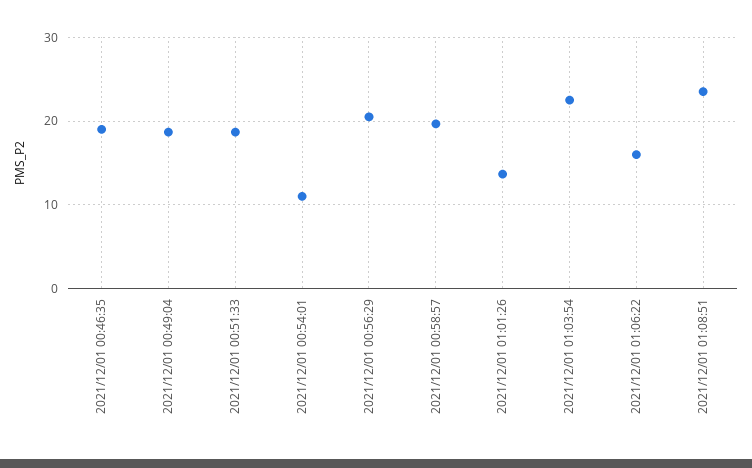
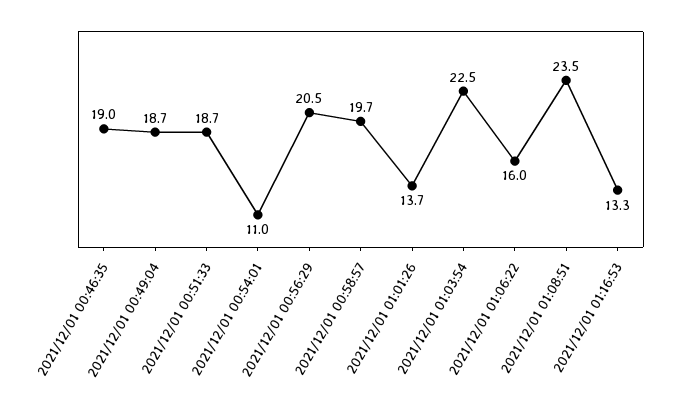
2021/12/01 01:16:53: none -> 13.3

